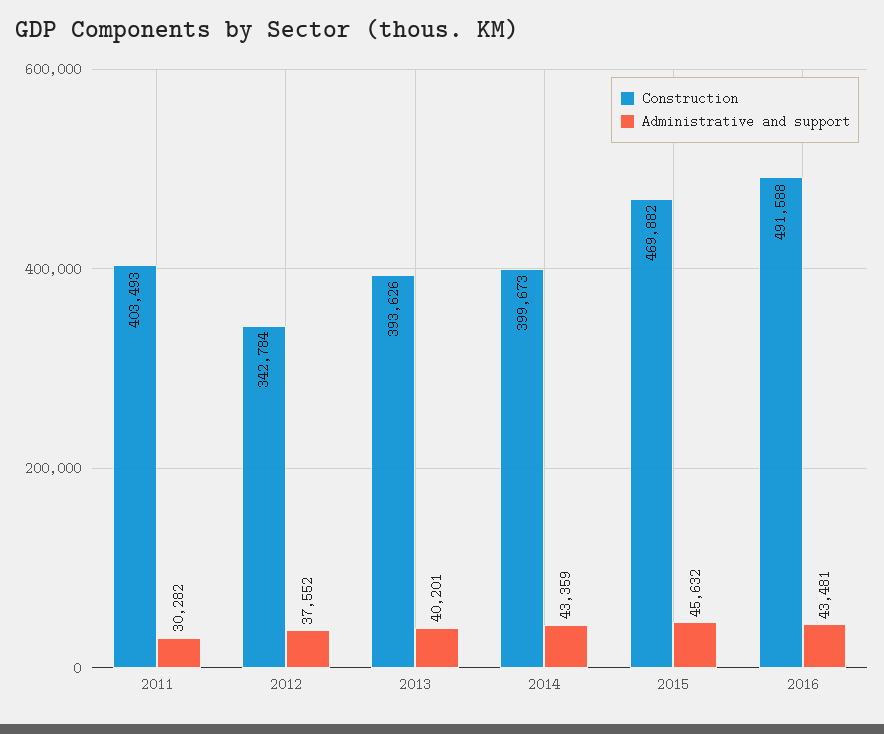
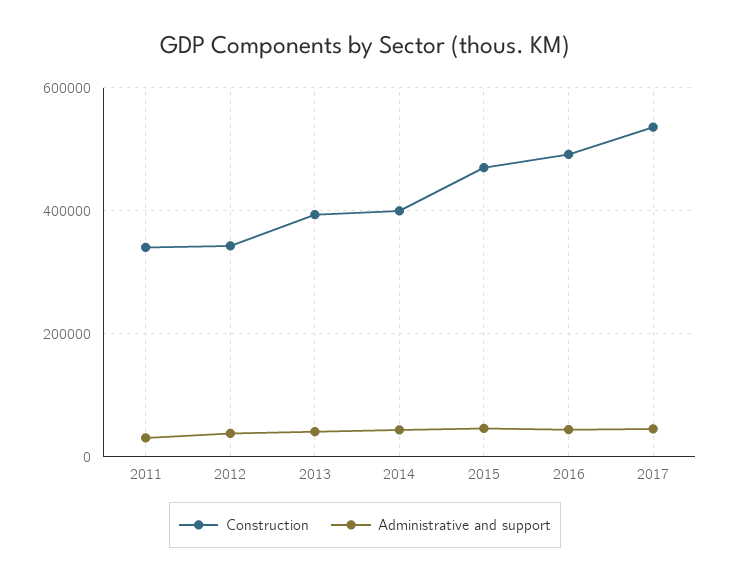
Construction, 2011: 403493 -> 340000
Construction, 2017: none -> 540000
Administrative and support, 2017: none -> 40000

